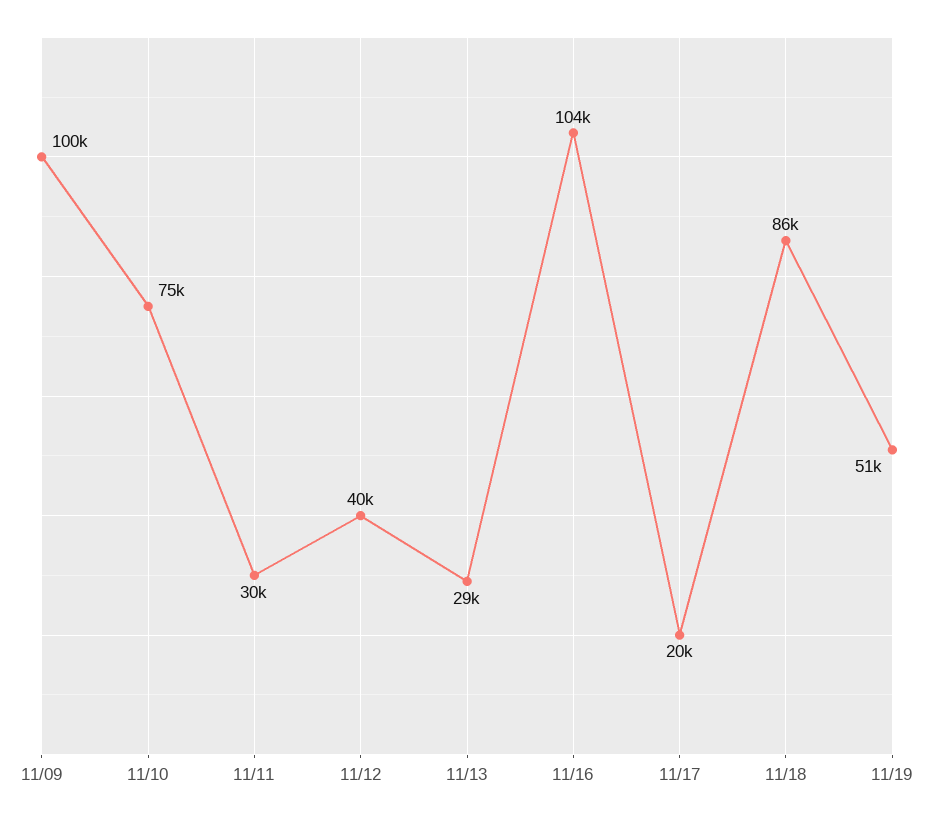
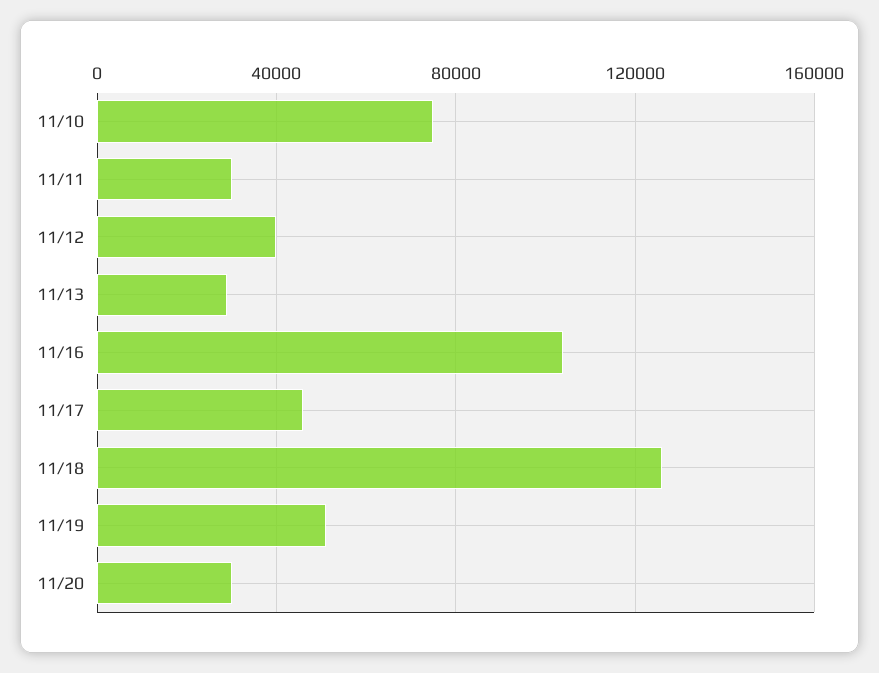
11/09: 100000 -> none
11/17: 20000 -> 45000
11/18: 86000 -> 125000
11/20: none -> 30000

